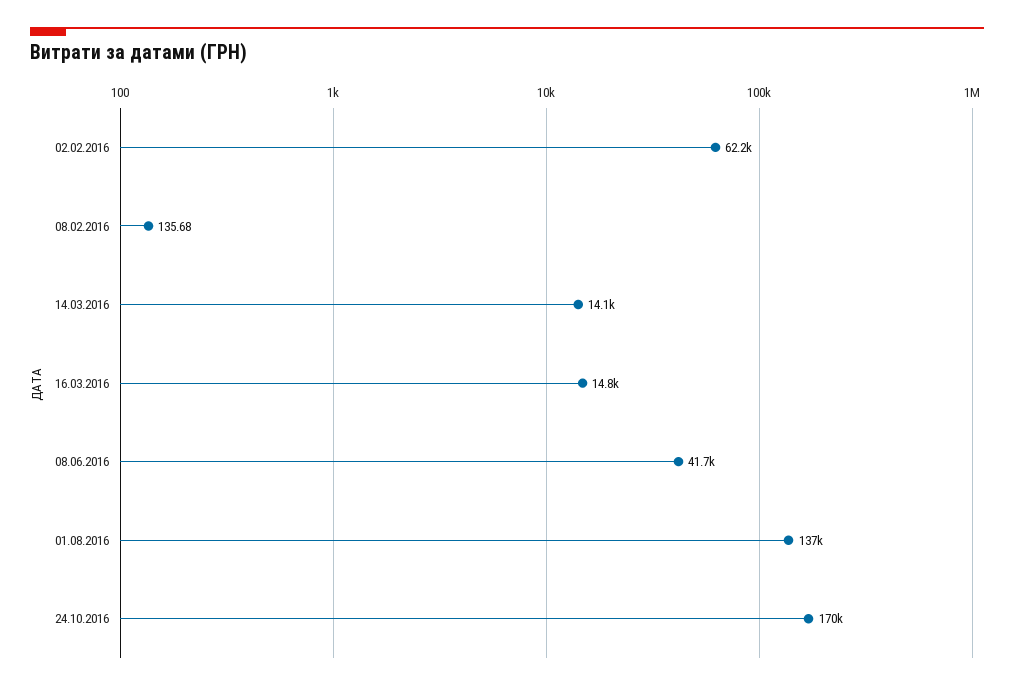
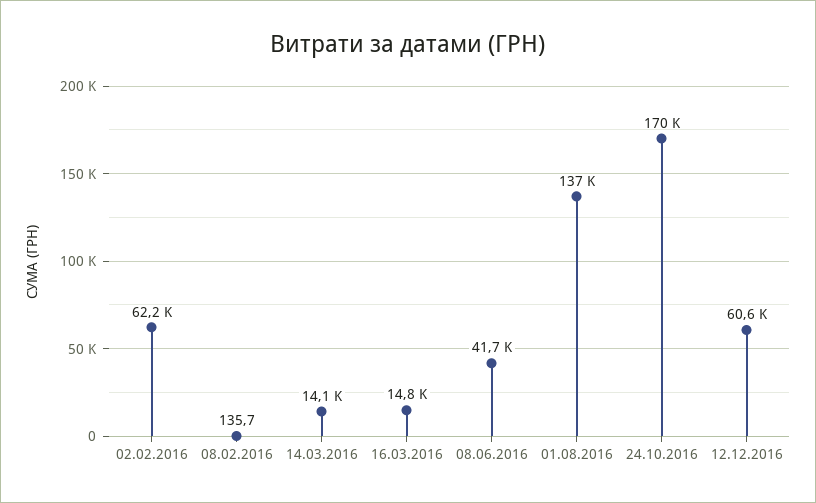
12.12.2016: none -> 60600

